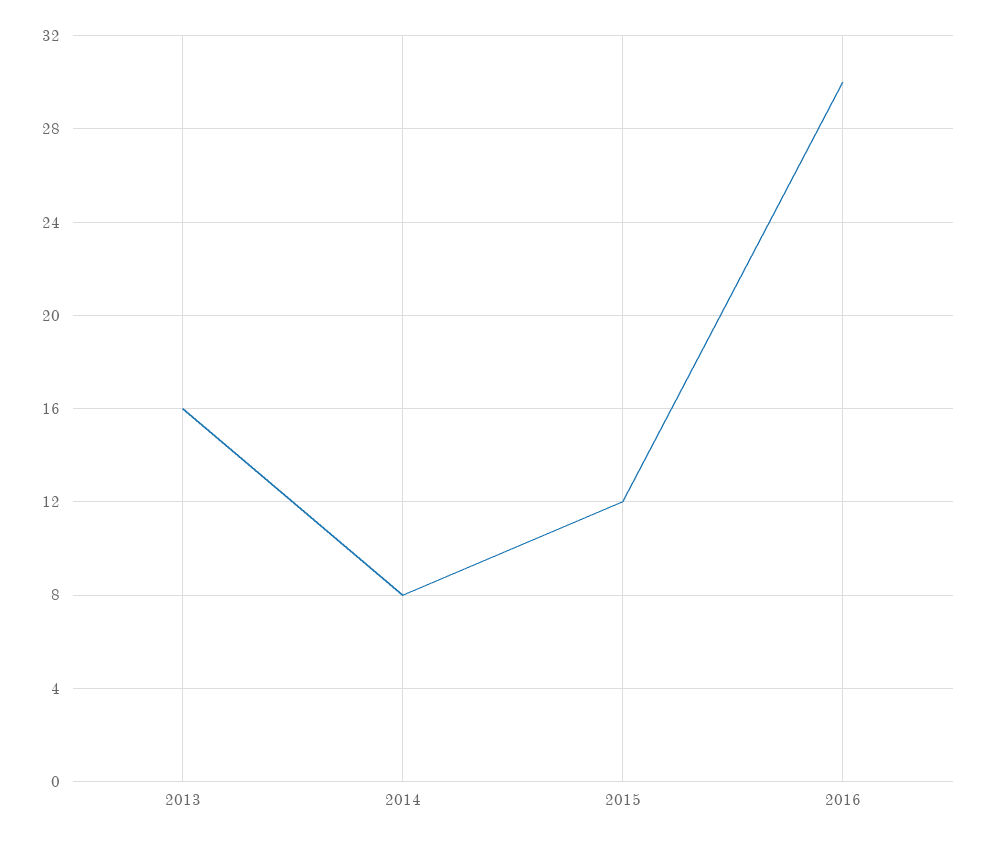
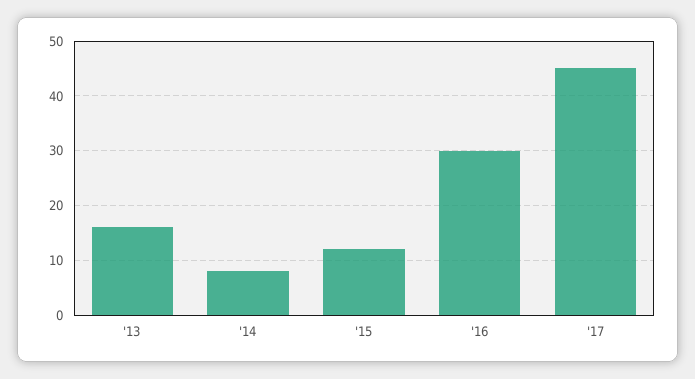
'17: none -> 45

